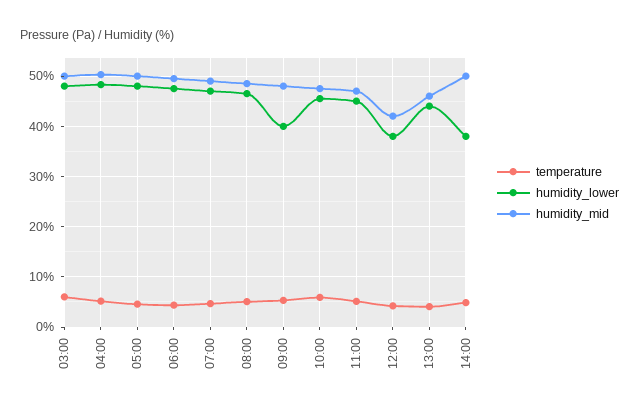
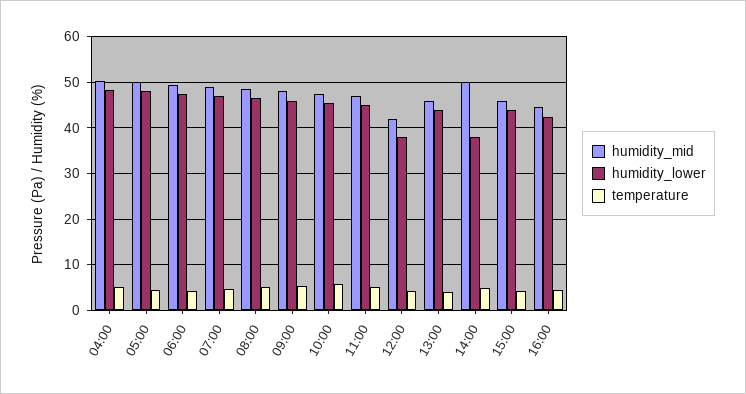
temperature, 03:00: 6 -> none
humidity_lower, 03:00: 48 -> none
humidity_mid, 03:00: 50 -> none
humidity_lower, 09:00: 40 -> 46
humidity_mid, 15:00: none -> 46
humidity_lower, 15:00: none -> 44
temperature, 15:00: none -> 4
humidity_mid, 16:00: none -> 44
humidity_lower, 16:00: none -> 42
temperature, 16:00: none -> 4

